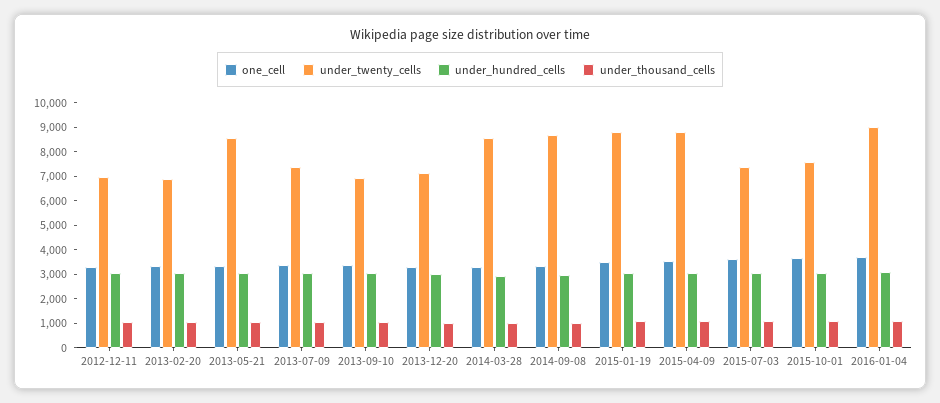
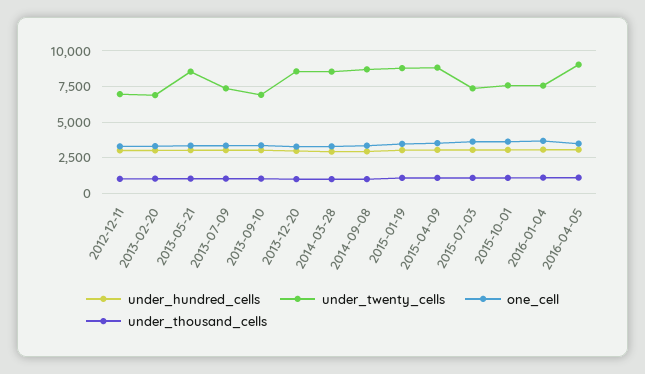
under_twenty_cells, 2013-12-20: 7000 -> 8500
under_twenty_cells, 2016-01-04: 9000 -> 7500
under_hundred_cells, 2016-04-05: none -> 3000
under_twenty_cells, 2016-04-05: none -> 9000
one_cell, 2016-04-05: none -> 3500
under_thousand_cells, 2016-04-05: none -> 1000

